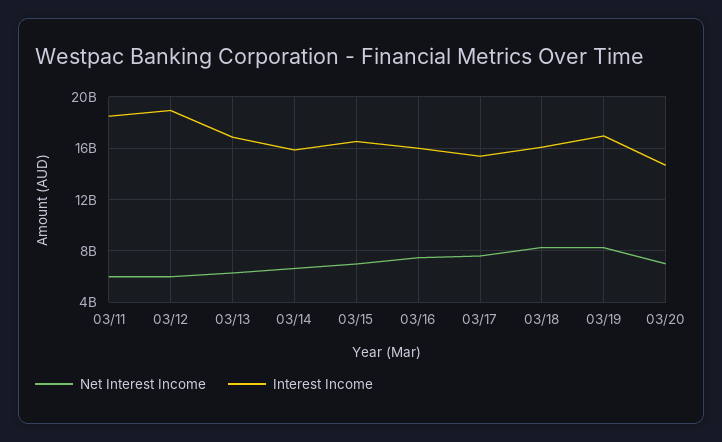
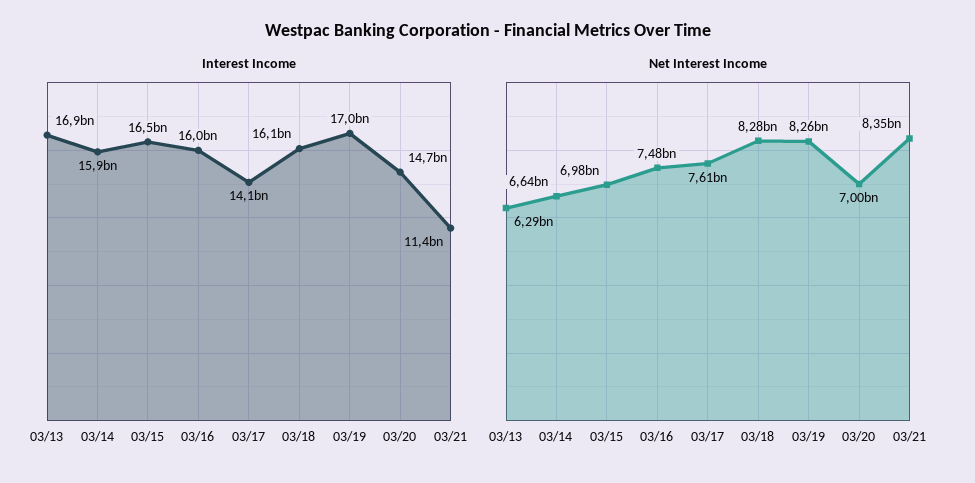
Net Interest Income, 03/11: 6000000000 -> none
Interest Income, 03/11: 18500000000 -> none
Net Interest Income, 03/12: 6000000000 -> none
Interest Income, 03/12: 19000000000 -> none
Interest Income, 03/17: 15500000000 -> 14100000000
Interest Income, 03/21: none -> 11400000000
Net Interest Income, 03/21: none -> 8350000000

